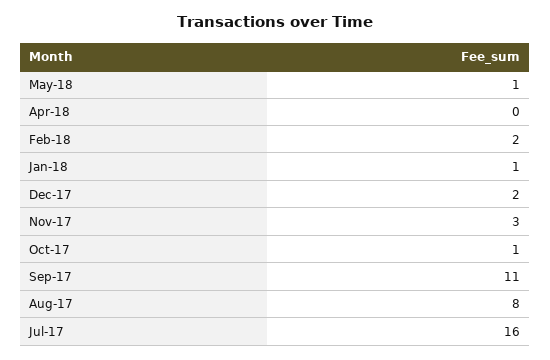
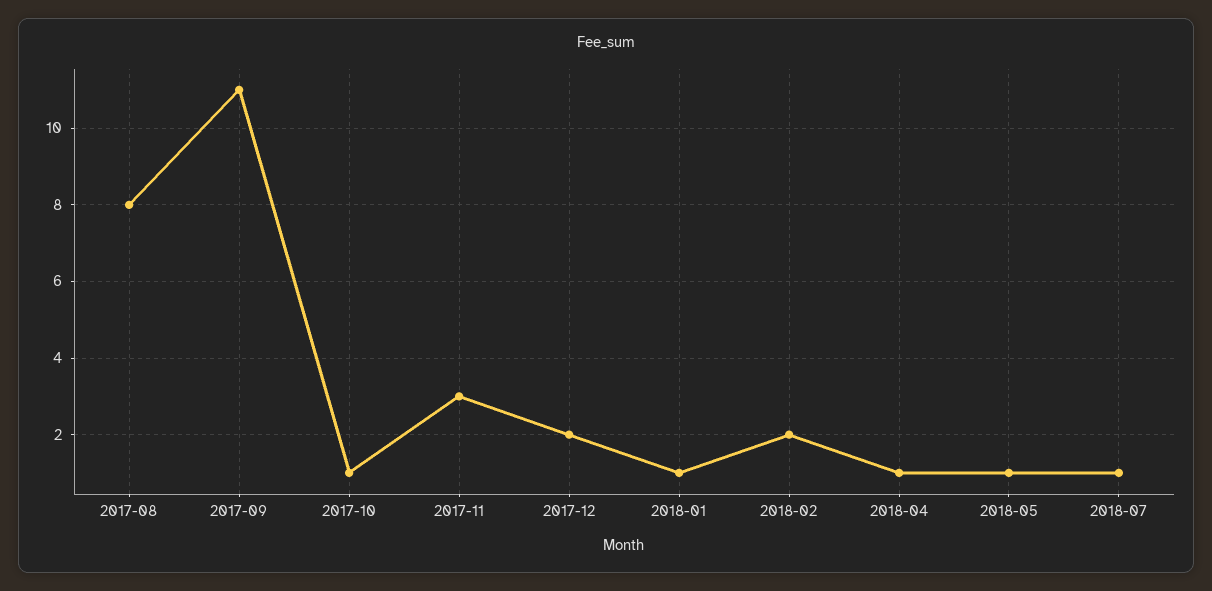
Apr-18: 0 -> 1
Jul-17: 16 -> none
2018-07: none -> 1

